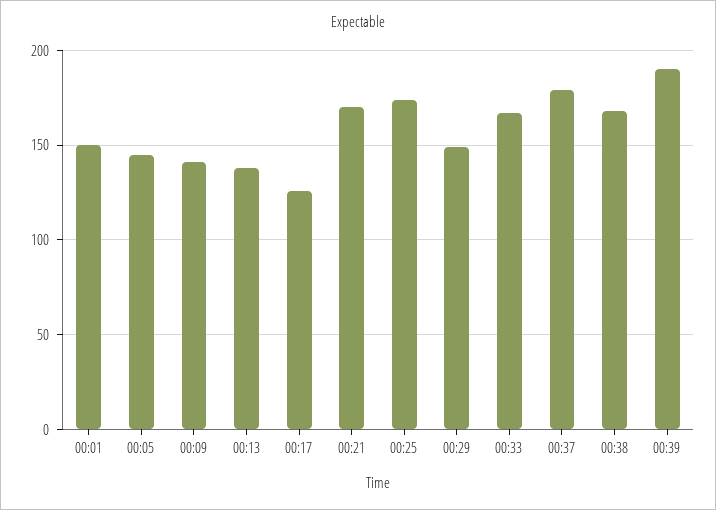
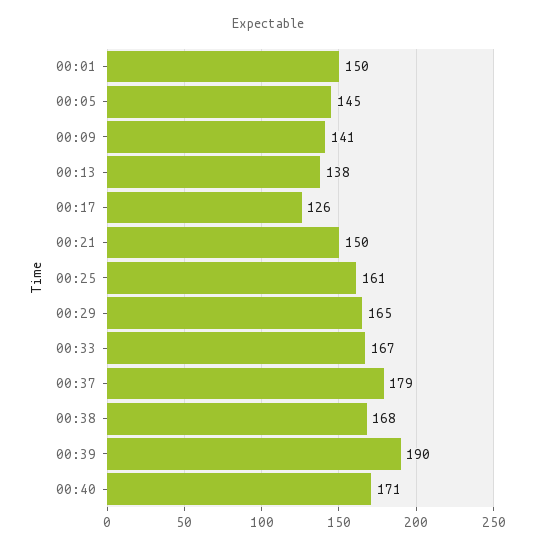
00:21: 170 -> 150
00:25: 175 -> 161
00:29: 150 -> 165
00:40: none -> 171

